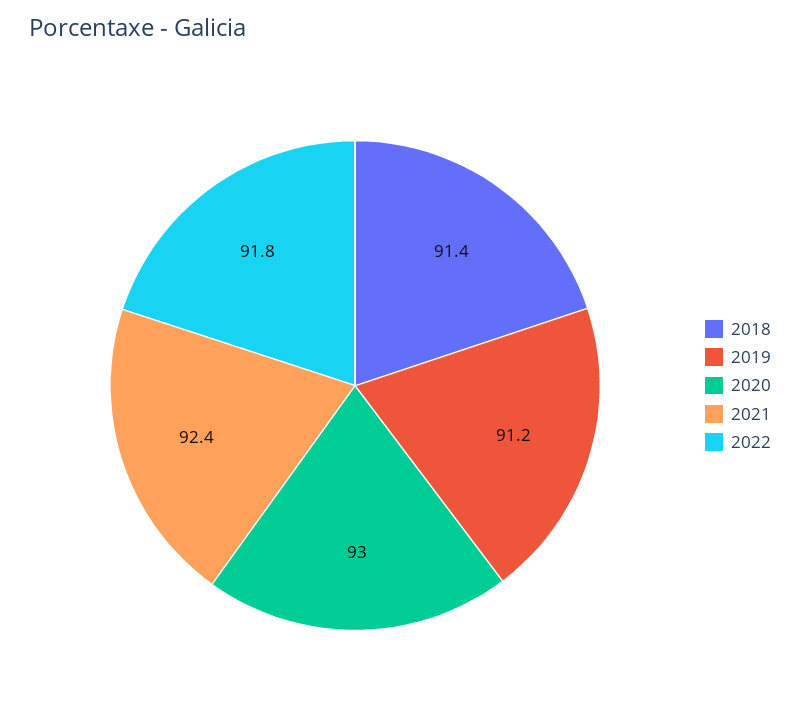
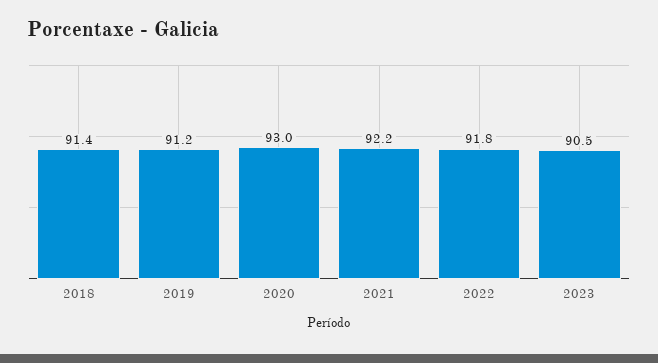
2021: 92.4 -> 92.2
2023: none -> 90.5

